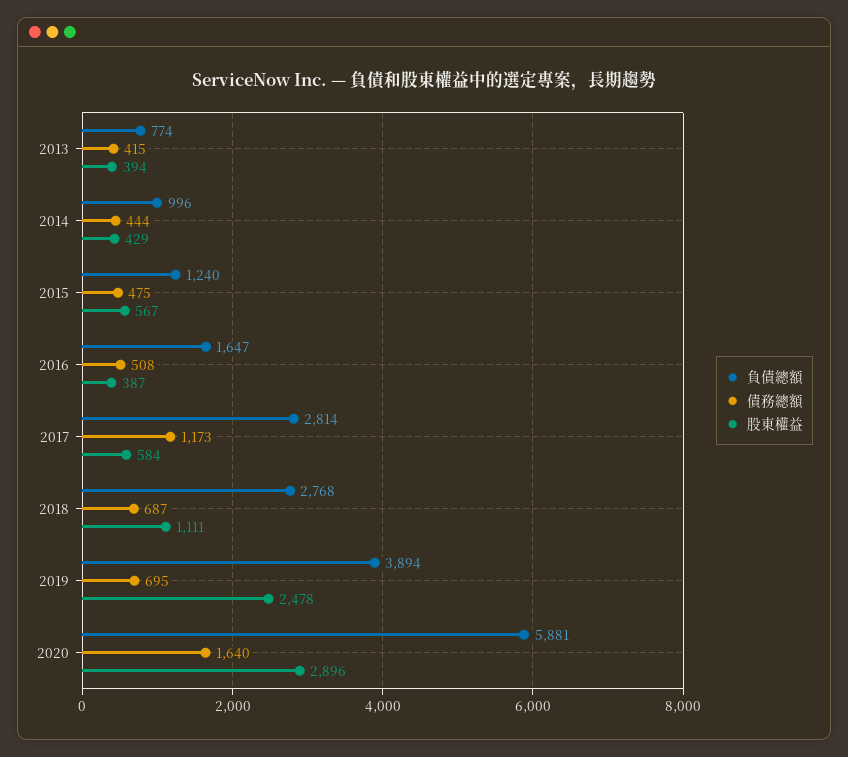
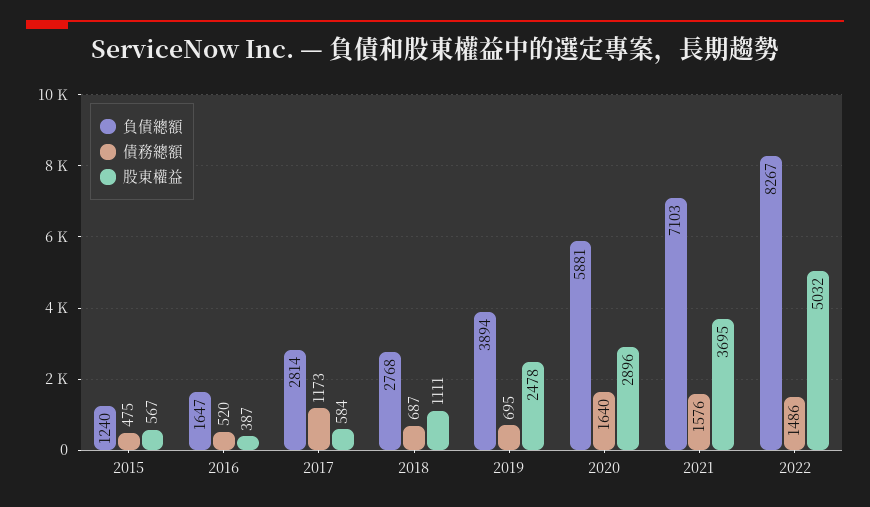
負債總額, 2013: 774 -> none
債務總額, 2013: 415 -> none
股東權益, 2013: 394 -> none
負債總額, 2014: 996 -> none
債務總額, 2014: 444 -> none
股東權益, 2014: 429 -> none
債務總額, 2016: 508 -> 520
負債總額, 2021: none -> 7103
債務總額, 2021: none -> 1576
股東權益, 2021: none -> 3695
負債總額, 2022: none -> 8267
債務總額, 2022: none -> 1486
股東權益, 2022: none -> 5032

